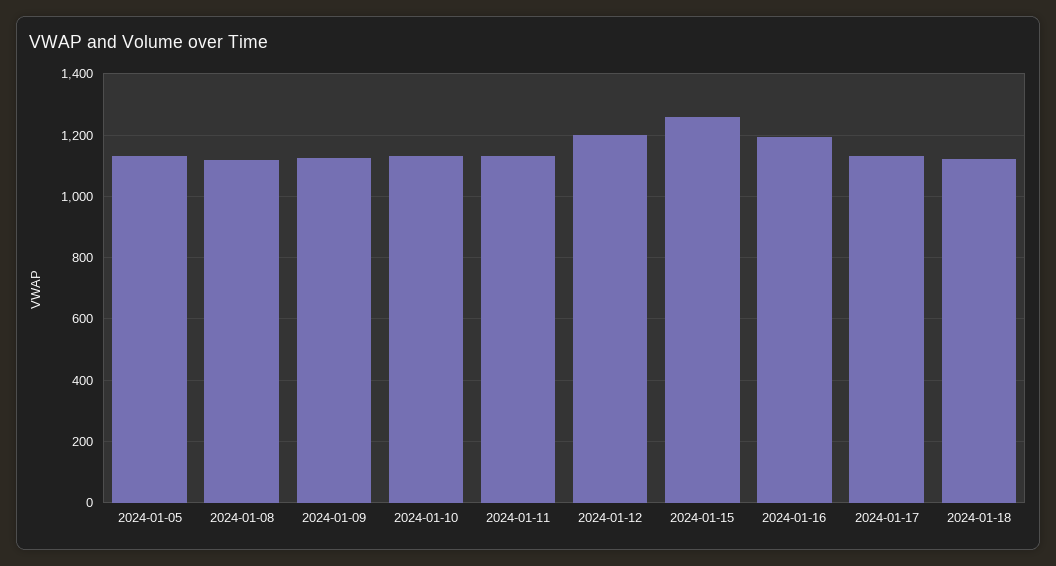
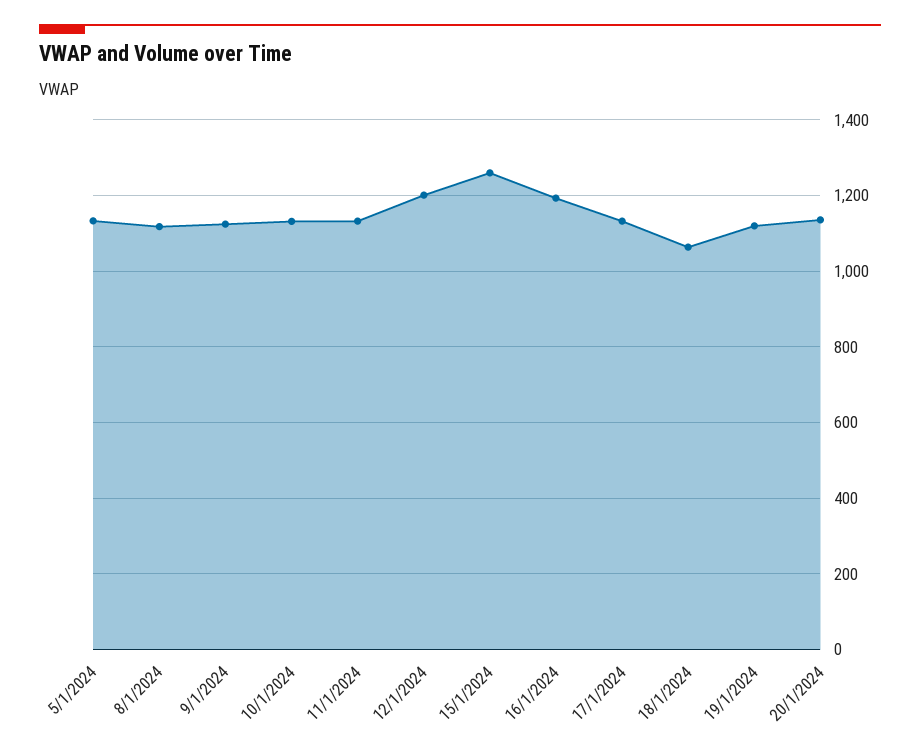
2024-01-18: 1120 -> 1060
19/1/2024: none -> 1120
20/1/2024: none -> 1140

